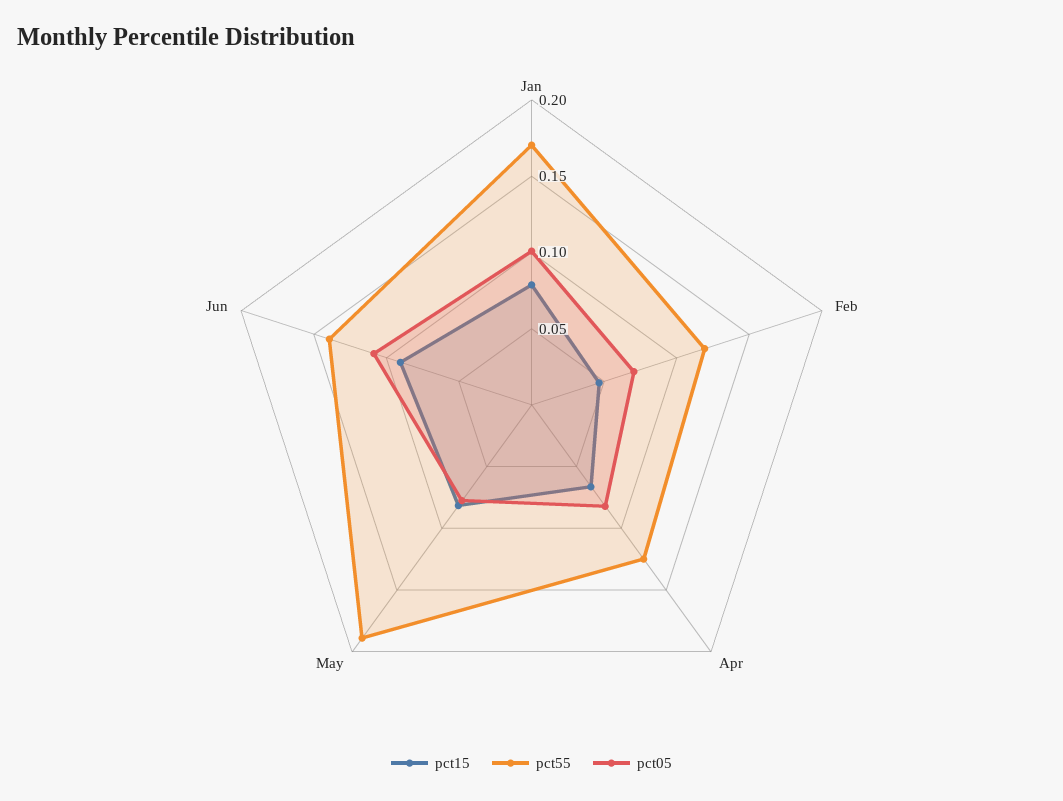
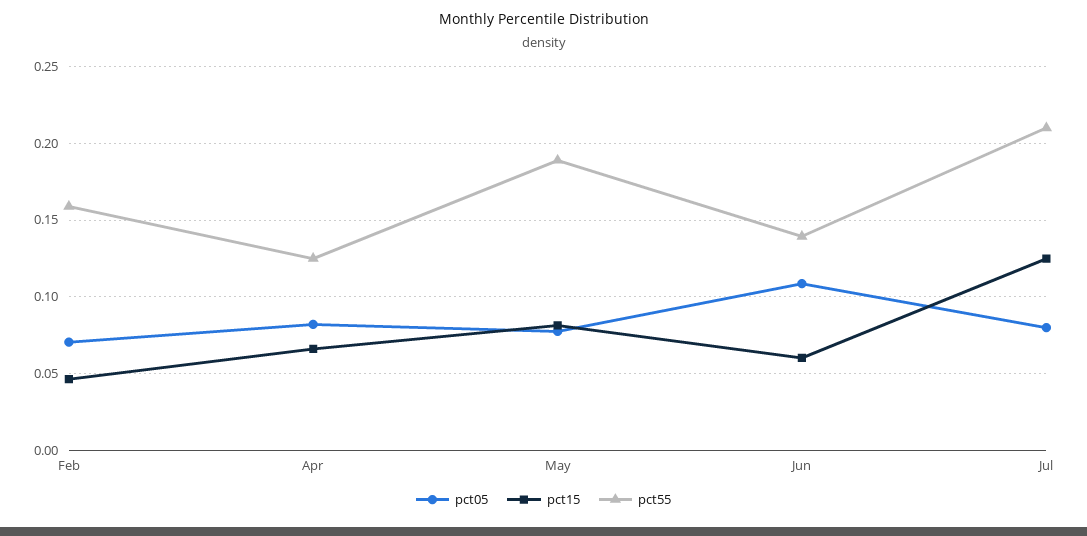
pct15, Jan: 0.08 -> none
pct55, Jan: 0.17 -> none
pct05, Jan: 0.1 -> none
pct55, Feb: 0.12 -> 0.16
pct15, Jun: 0.09 -> 0.06
pct05, Jul: none -> 0.08
pct15, Jul: none -> 0.125
pct55, Jul: none -> 0.21

